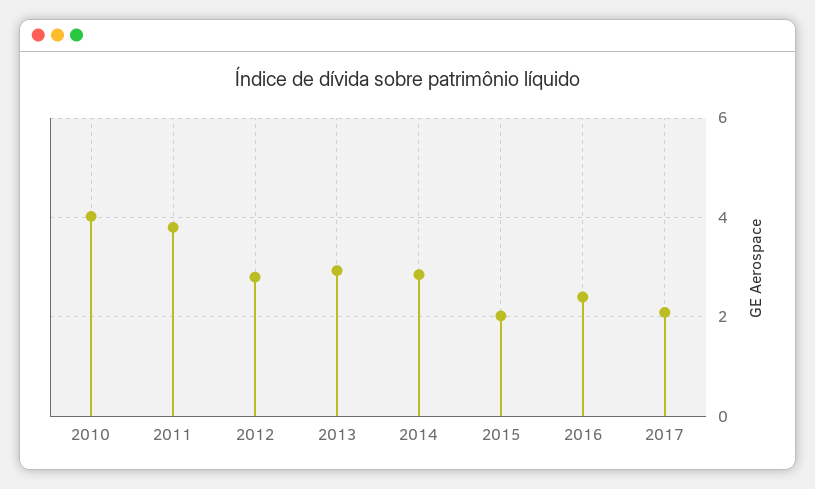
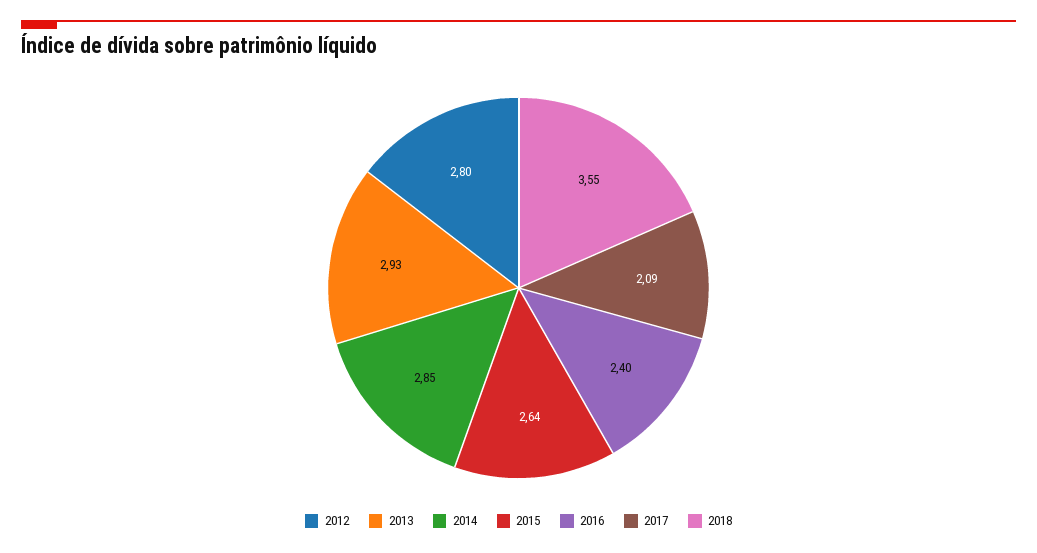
2010: 4 -> none
2011: 3.8 -> none
2015: 2 -> 2.64
2018: none -> 3.55

